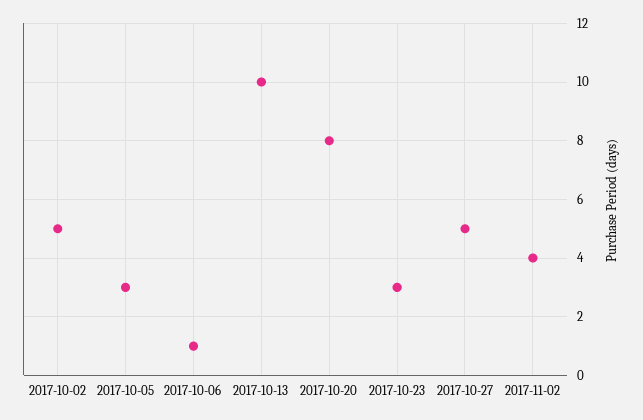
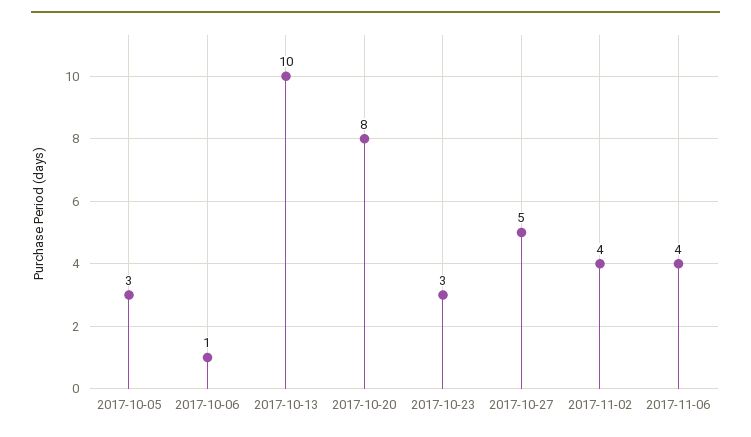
2017-10-02: 5 -> none
2017-11-06: none -> 4

